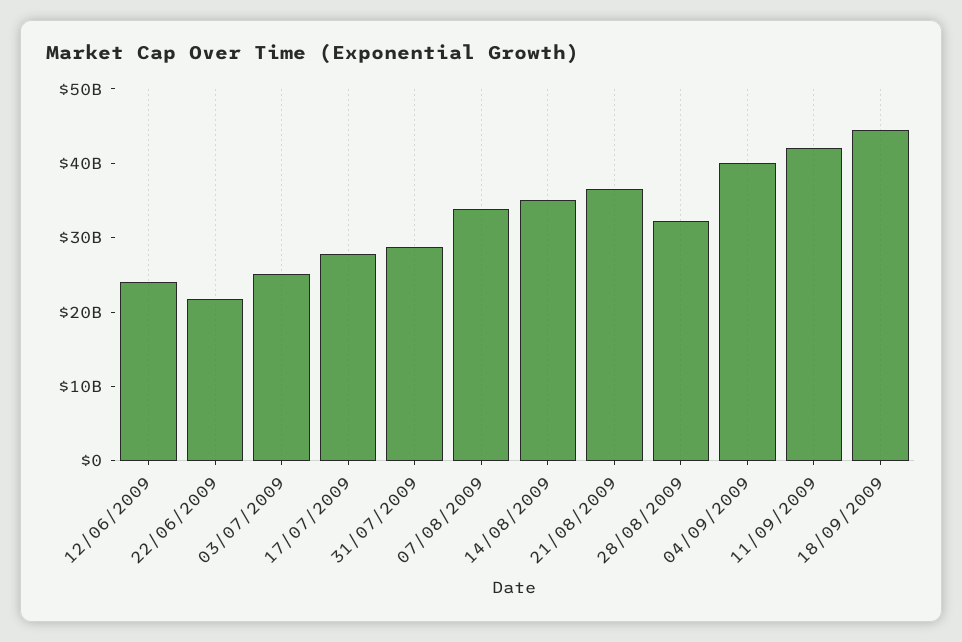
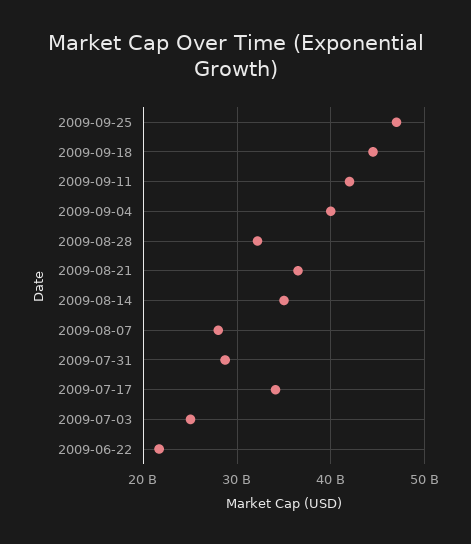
12/06/2009: 24000000000 -> none
17/07/2009: 28000000000 -> 34000000000
07/08/2009: 34000000000 -> 28000000000
2009-09-25: none -> 47000000000

